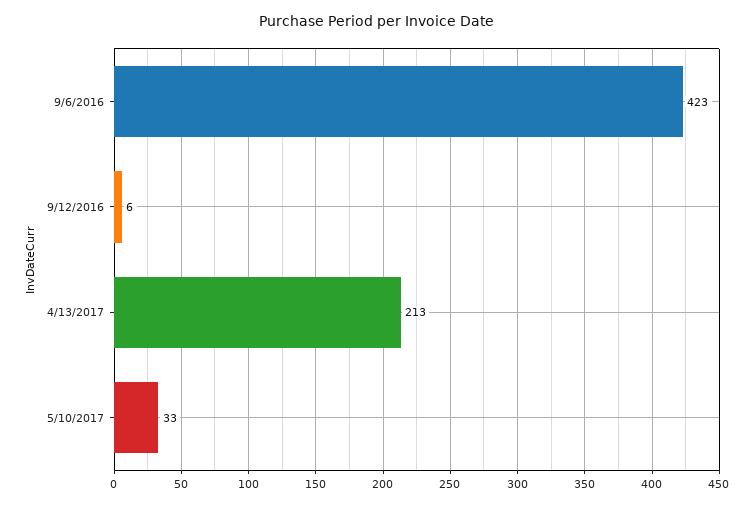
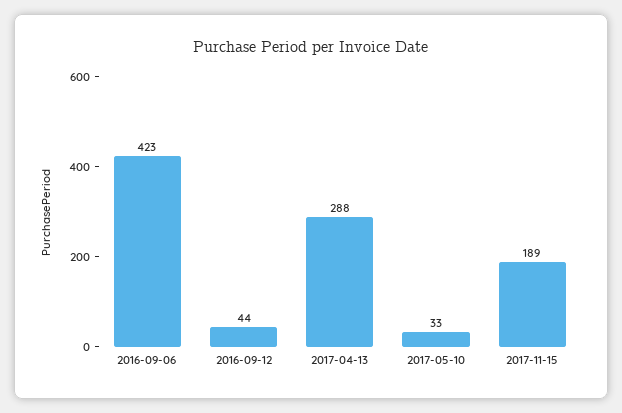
9/12/2016: 6 -> 44
4/13/2017: 213 -> 288
2017-11-15: none -> 189

